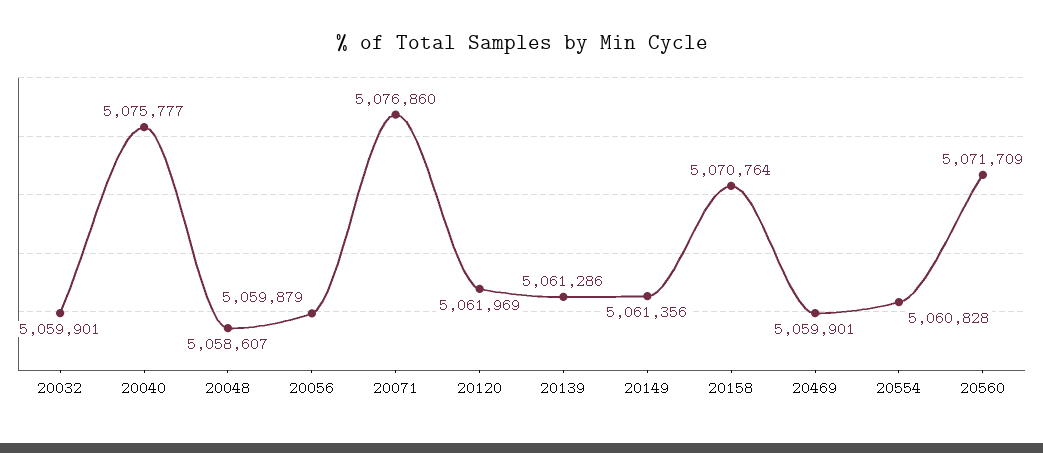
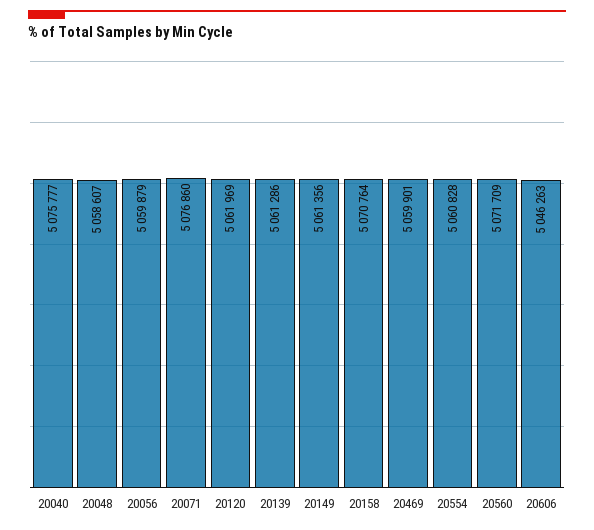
20032: 5059901 -> none
20606: none -> 5046263

